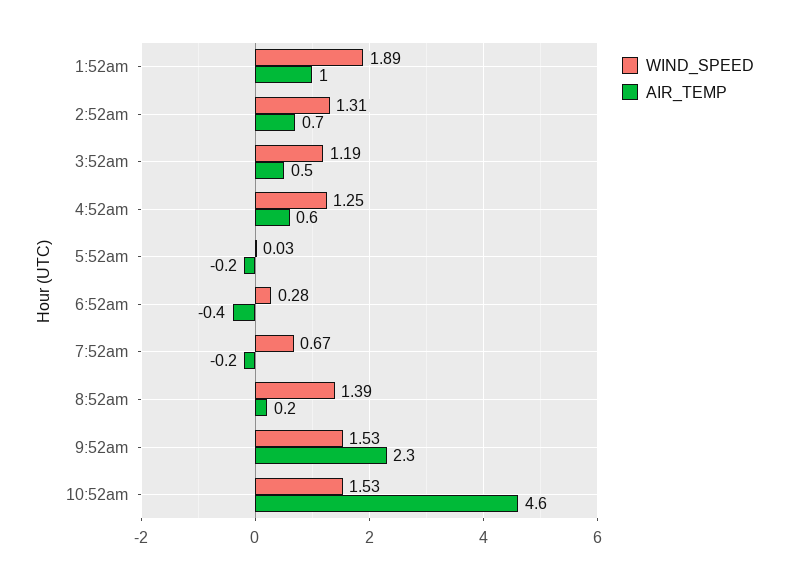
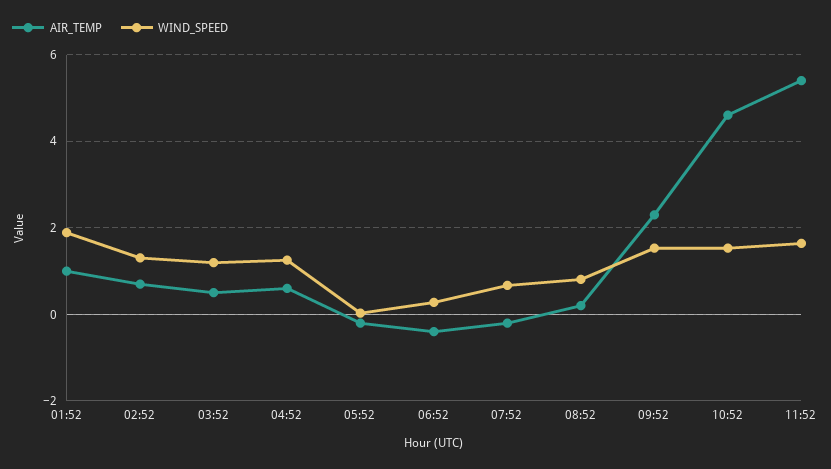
WIND_SPEED, 8:52am: 1.39 -> 0.8
AIR_TEMP, 11:52: none -> 5.4
WIND_SPEED, 11:52: none -> 1.6

